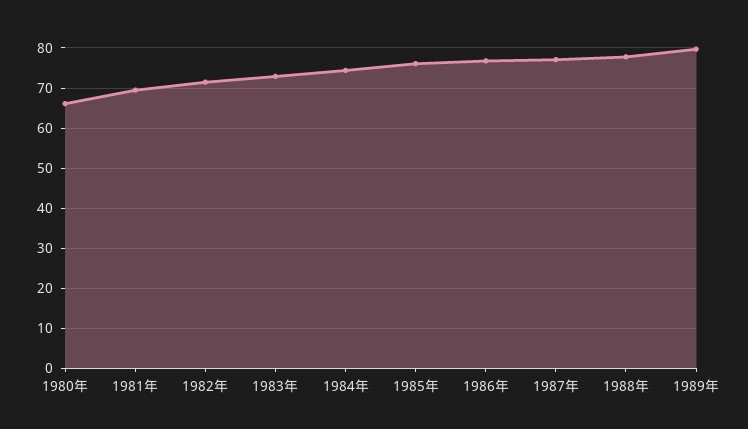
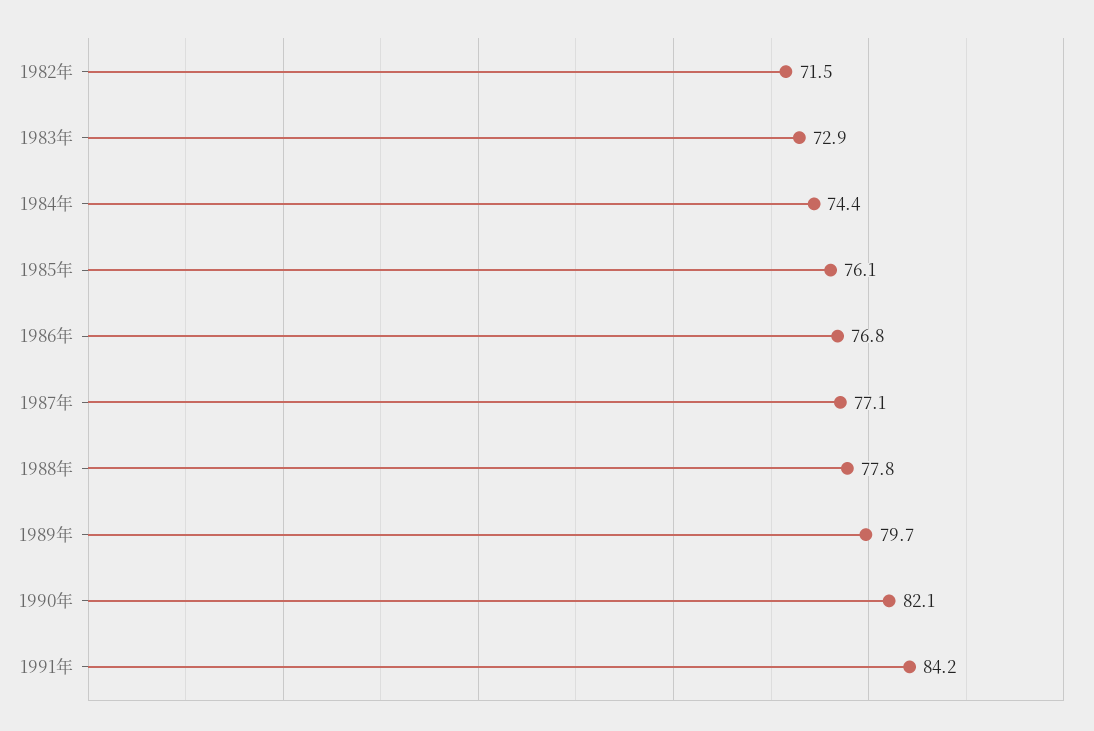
1980年: 66 -> none
1981年: 70 -> none
1990年: none -> 82.1
1991年: none -> 84.2

